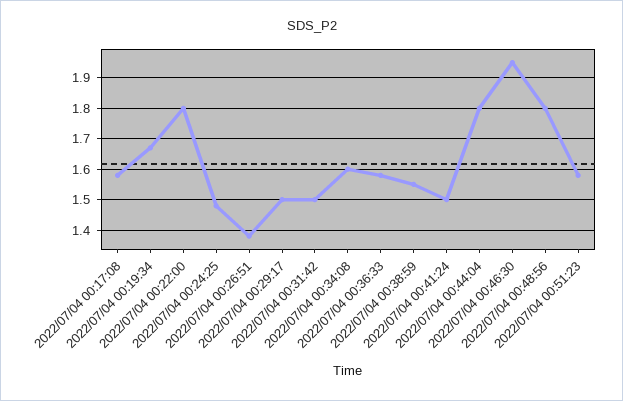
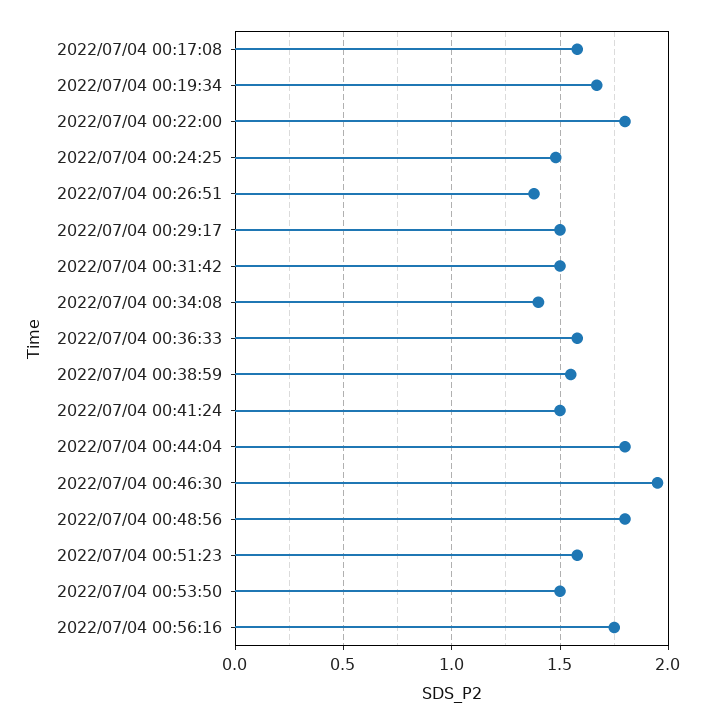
2022/07/04 00:34:08: 1.6 -> 1.4
2022/07/04 00:53:50: none -> 1.5
2022/07/04 00:56:16: none -> 1.75

